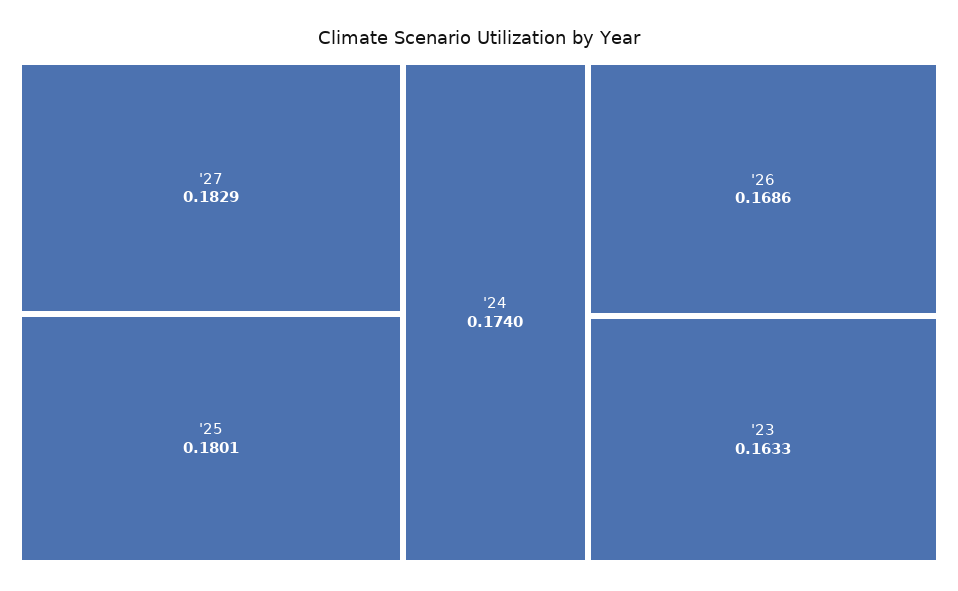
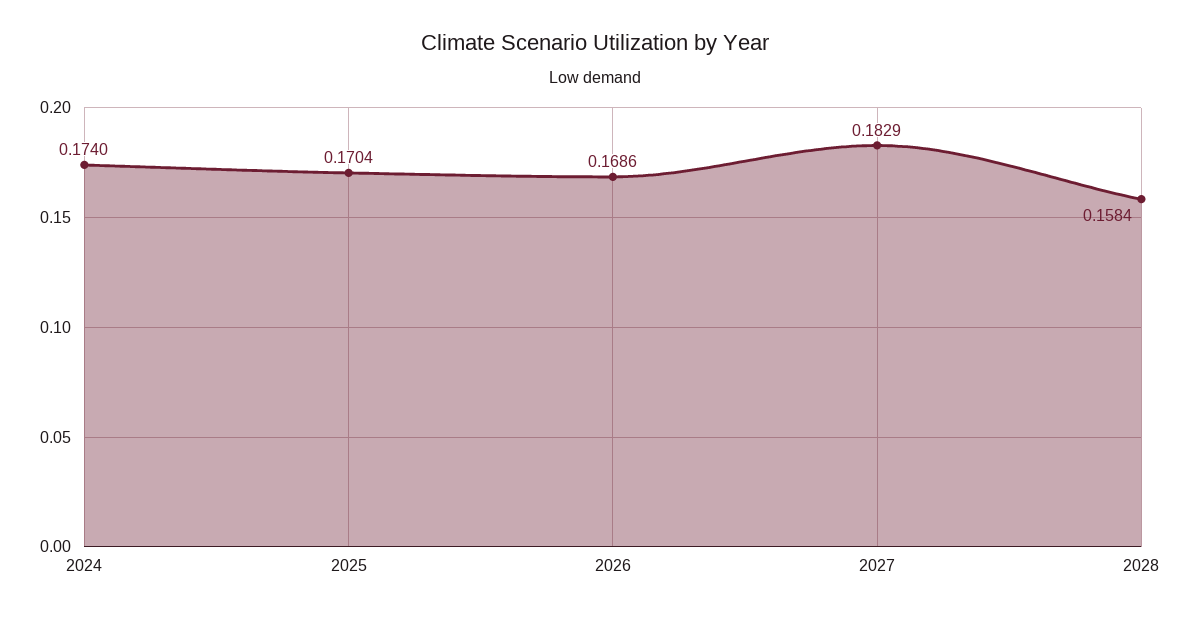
'25: 0.1801 -> 0.1704
'23: 0.1633 -> none
2028: none -> 0.1584

